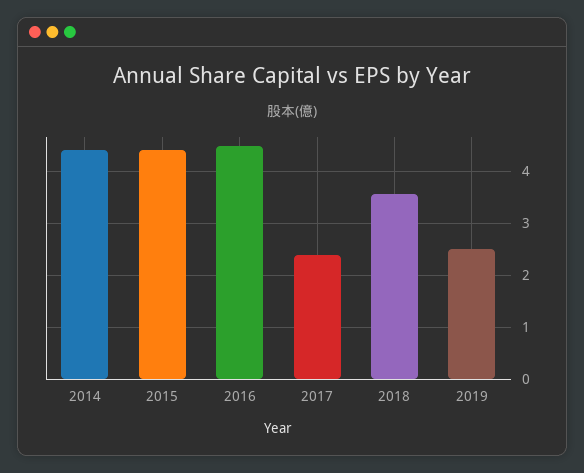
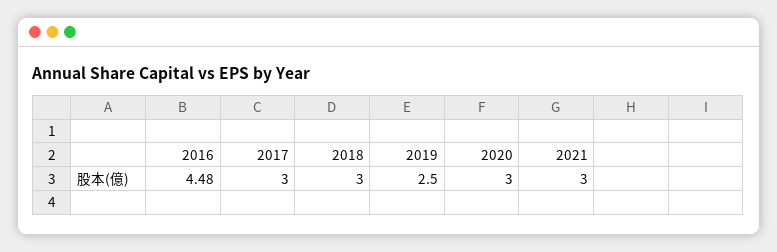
2014: 4.4 -> none
2015: 4.4 -> none
2017: 2.4 -> 3
2018: 3.6 -> 3
2020: none -> 3
2021: none -> 3

